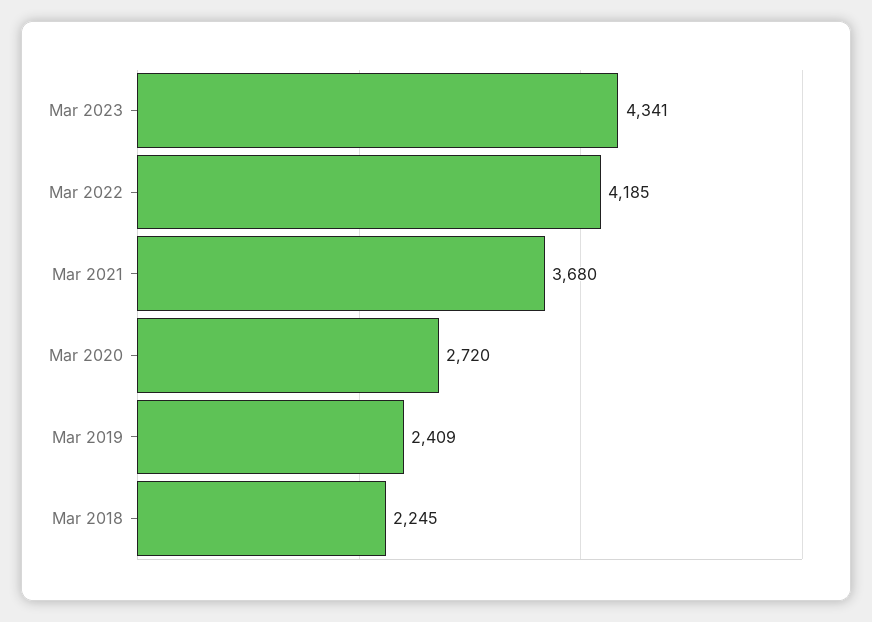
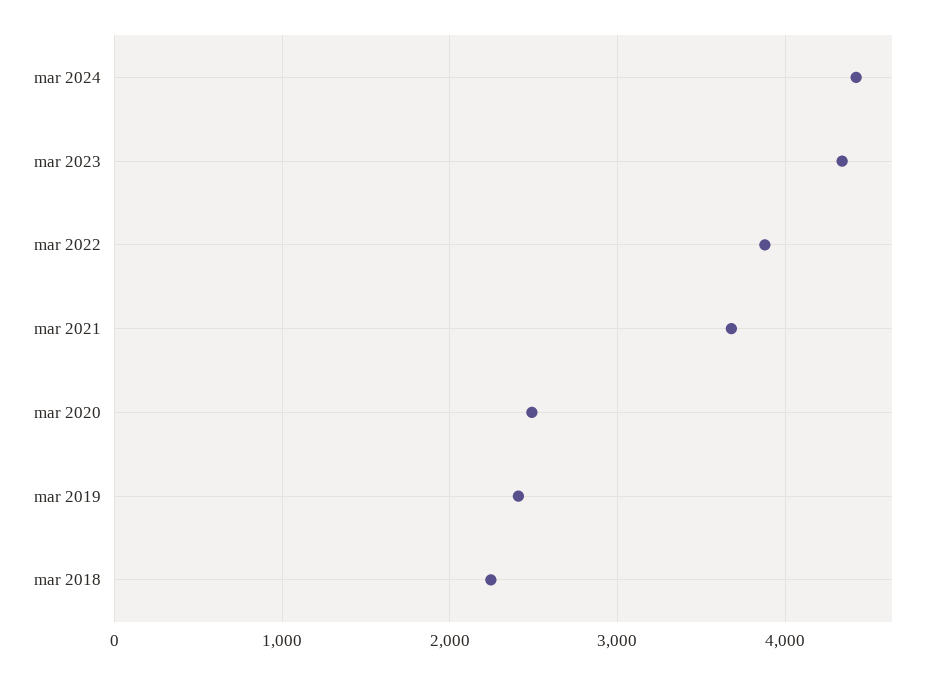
Mar 2022: 4185 -> 3900
Mar 2020: 2720 -> 2500
mar 2024: none -> 4400

